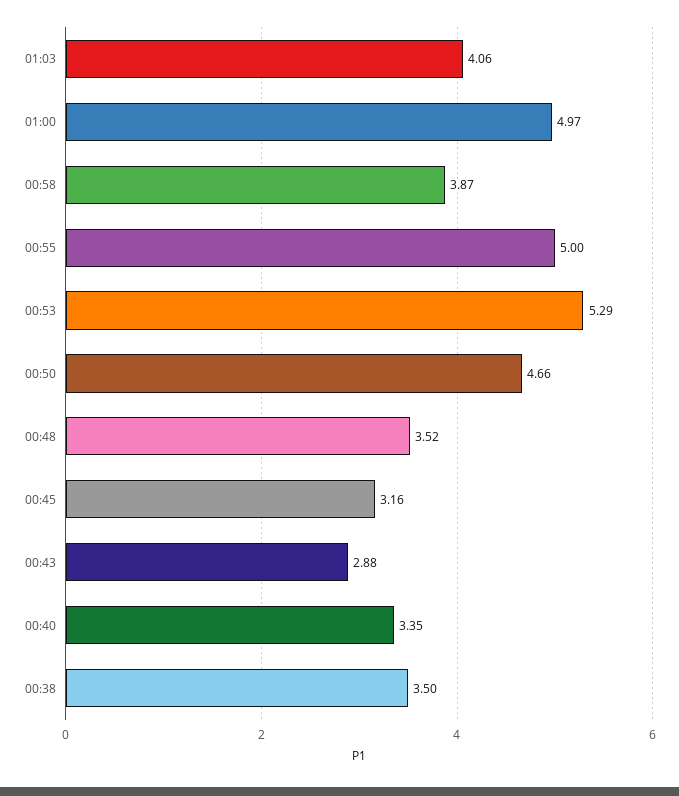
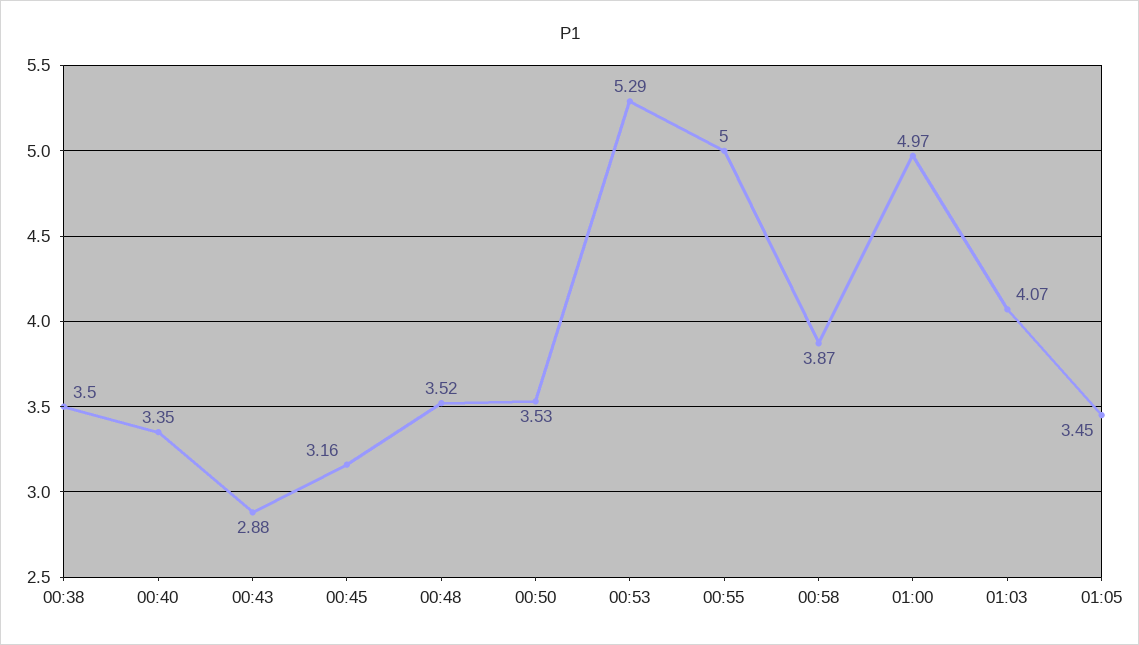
01:03: 4.06 -> 4.07
00:50: 4.66 -> 3.53
01:05: none -> 3.45

